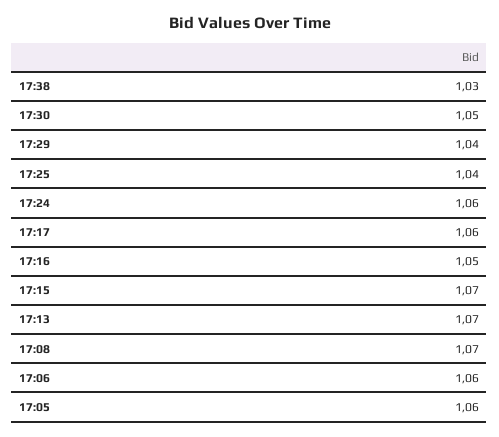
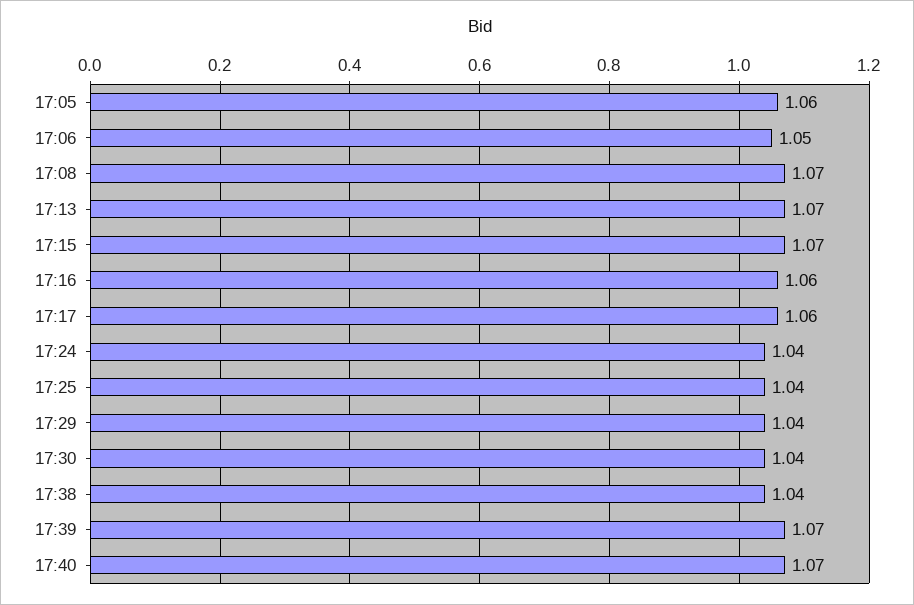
17:38: 1.03 -> 1.04
17:30: 1.05 -> 1.04
17:24: 1.06 -> 1.04
17:16: 1.05 -> 1.06
17:06: 1.06 -> 1.05
17:39: none -> 1.07
17:40: none -> 1.07

